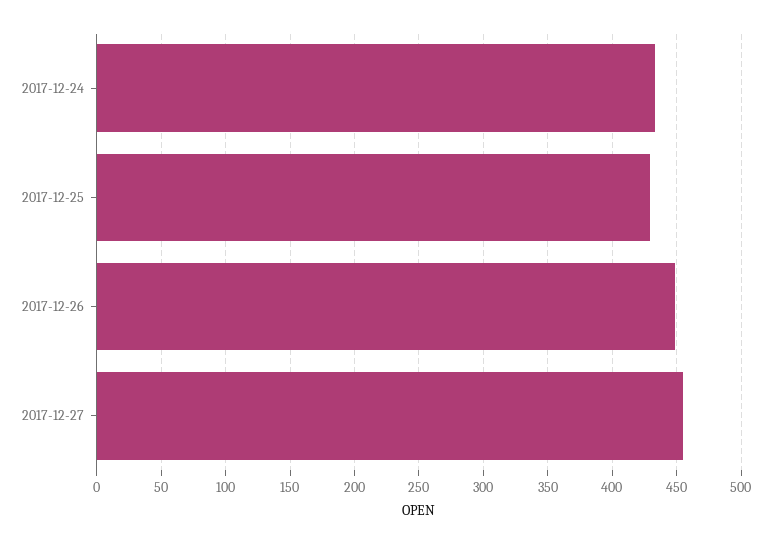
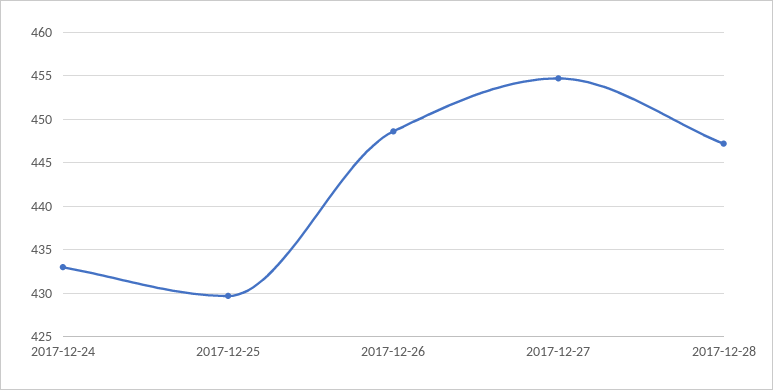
2017-12-28: none -> 447

